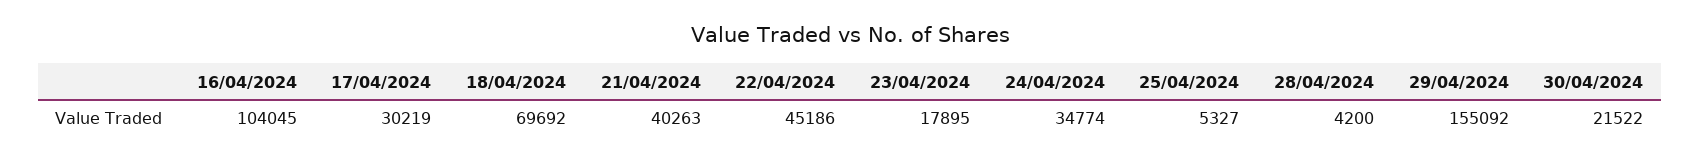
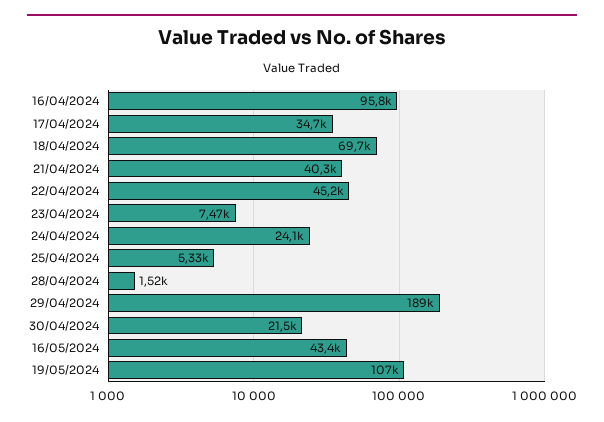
16/04/2024: 104045 -> 95800
17/04/2024: 30219 -> 34700
23/04/2024: 17895 -> 7470
24/04/2024: 34774 -> 24100
28/04/2024: 4200 -> 1520
29/04/2024: 155092 -> 189000
16/05/2024: none -> 43400
19/05/2024: none -> 107000

